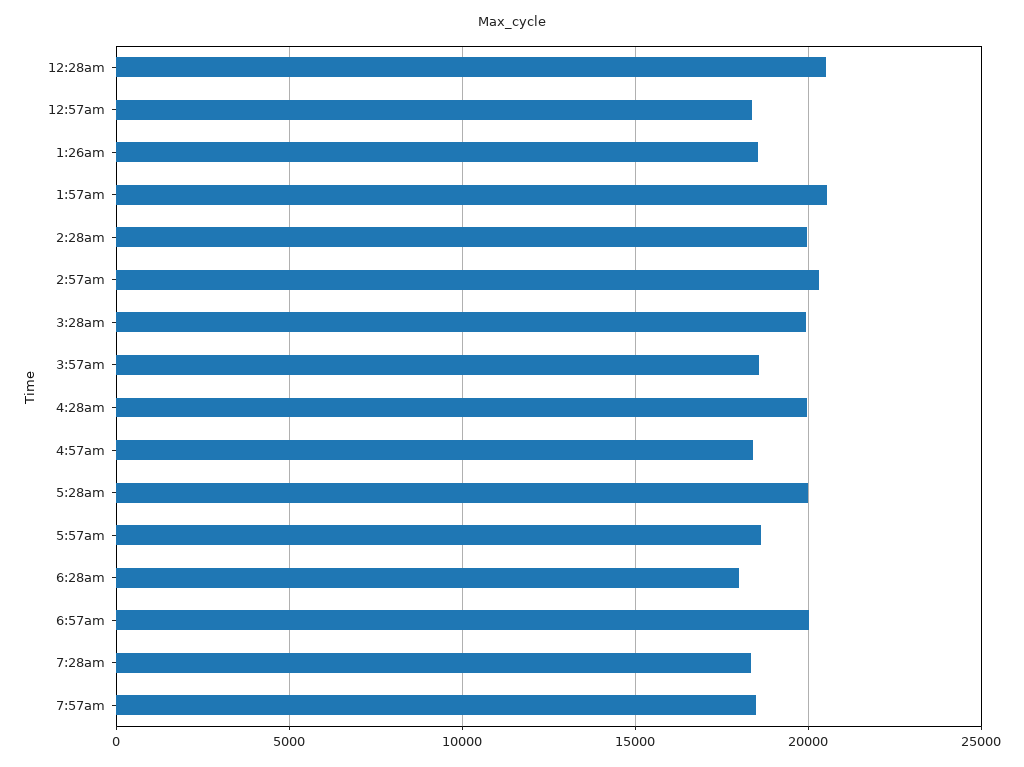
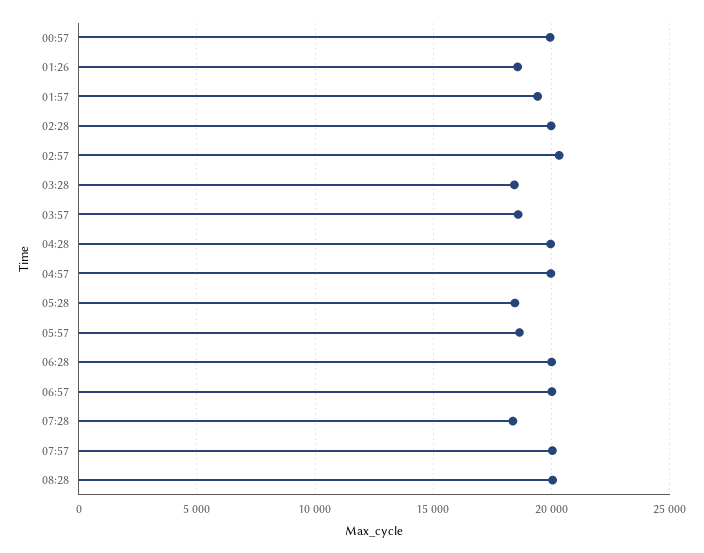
12:28am: 20500 -> none
12:57am: 18500 -> 20000
1:57am: 20500 -> 19500
3:28am: 20000 -> 18500
4:57am: 18500 -> 20000
5:28am: 20000 -> 18500
6:28am: 18000 -> 20000
7:57am: 18500 -> 20000
08:28: none -> 20000

